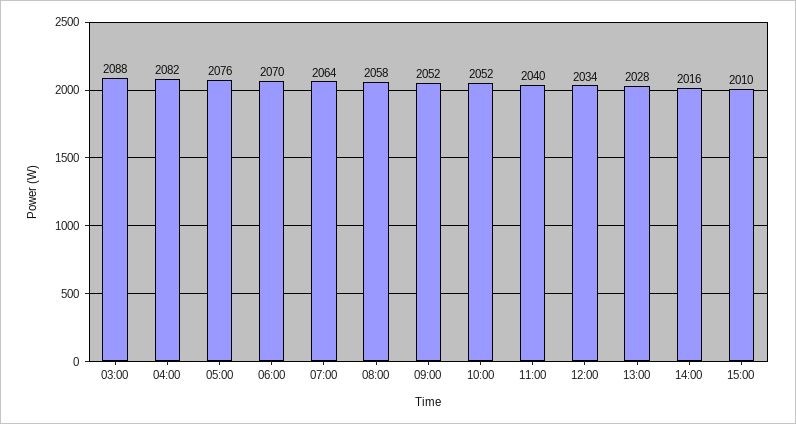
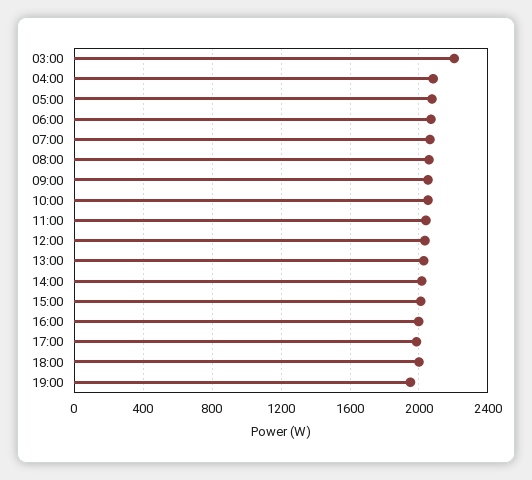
03:00: 2088 -> 2200
16:00: none -> 2000
17:00: none -> 2000
18:00: none -> 2000
19:00: none -> 1950

